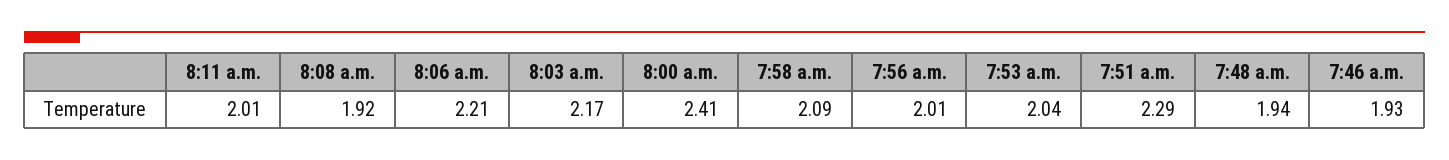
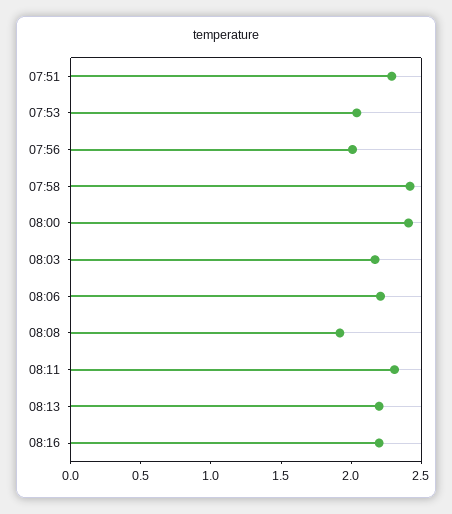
8:11 a.m.: 2.01 -> 2.3
7:58 a.m.: 2.09 -> 2.4
7:48 a.m.: 1.94 -> none
7:46 a.m.: 1.93 -> none
08:13: none -> 2.2
08:16: none -> 2.2

